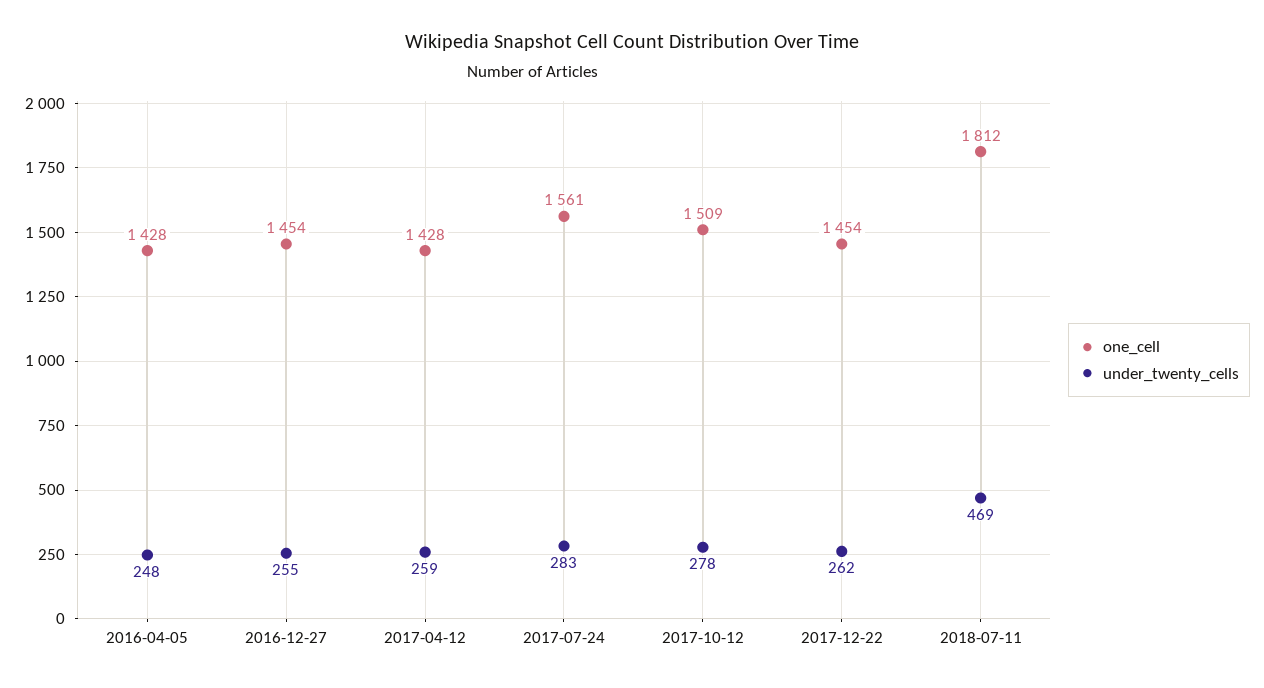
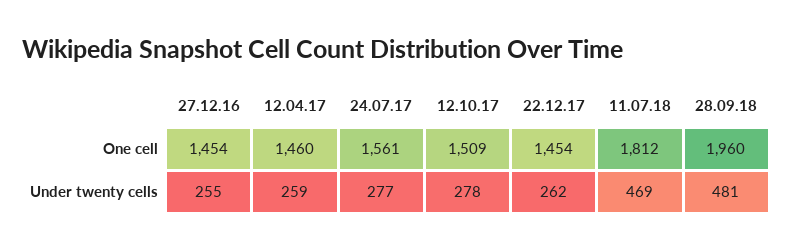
one_cell, 2016-04-05: 1428 -> none
under_twenty_cells, 2016-04-05: 248 -> none
one_cell, 2017-04-12: 1428 -> 1460
under_twenty_cells, 2017-07-24: 283 -> 277
one_cell, 28.09.18: none -> 1960
under_twenty_cells, 28.09.18: none -> 481

